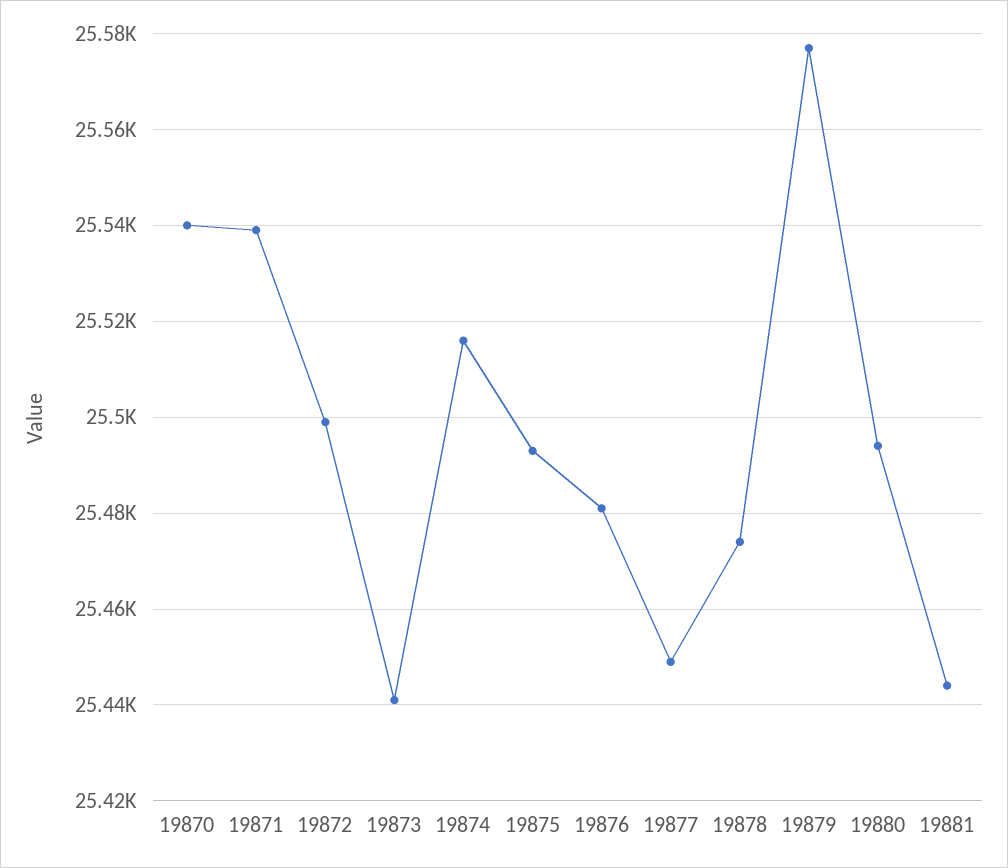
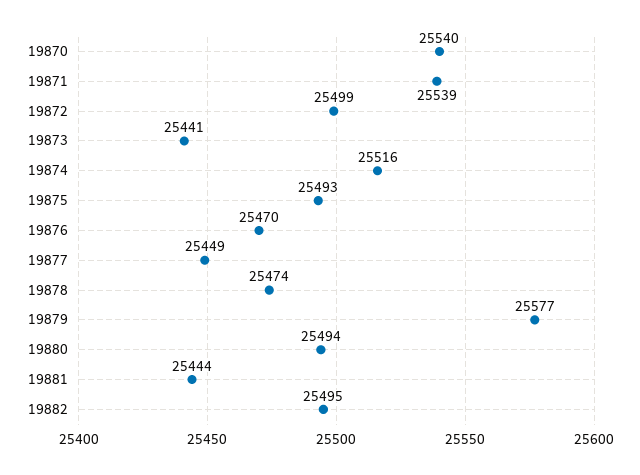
19876: 25480 -> 25470
19882: none -> 25495

